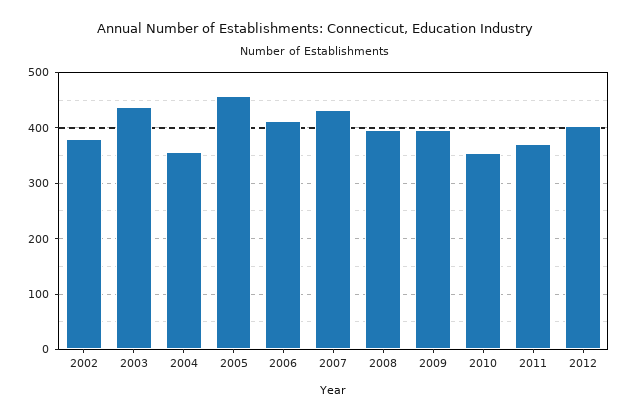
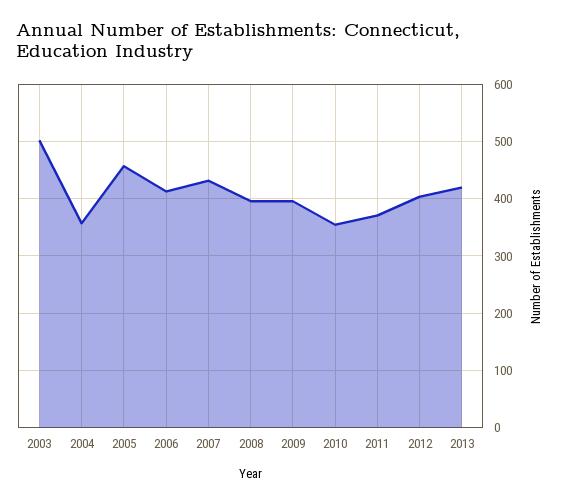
2002: 380 -> none
2003: 440 -> 500
2013: none -> 420

